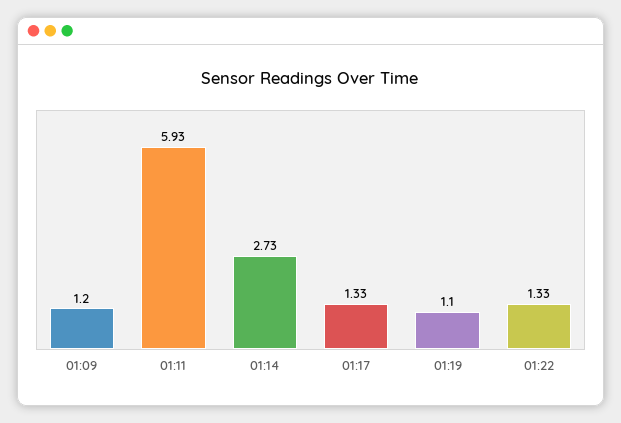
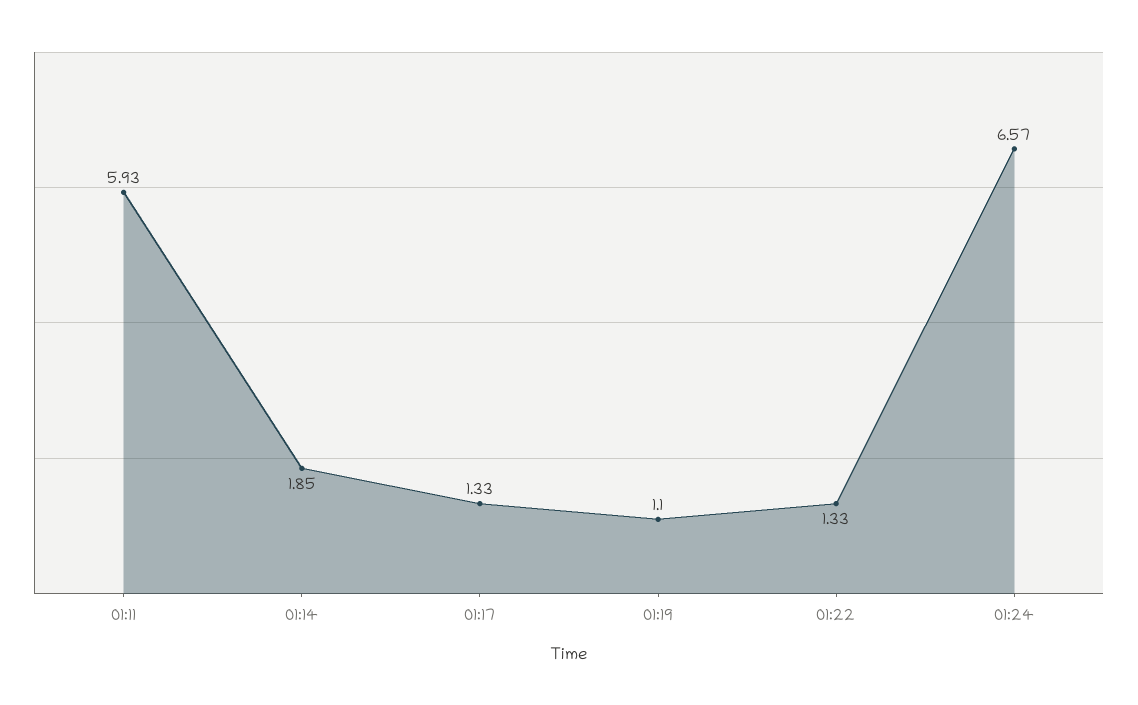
01:09: 1.2 -> none
01:14: 2.73 -> 1.85
01:24: none -> 6.57

